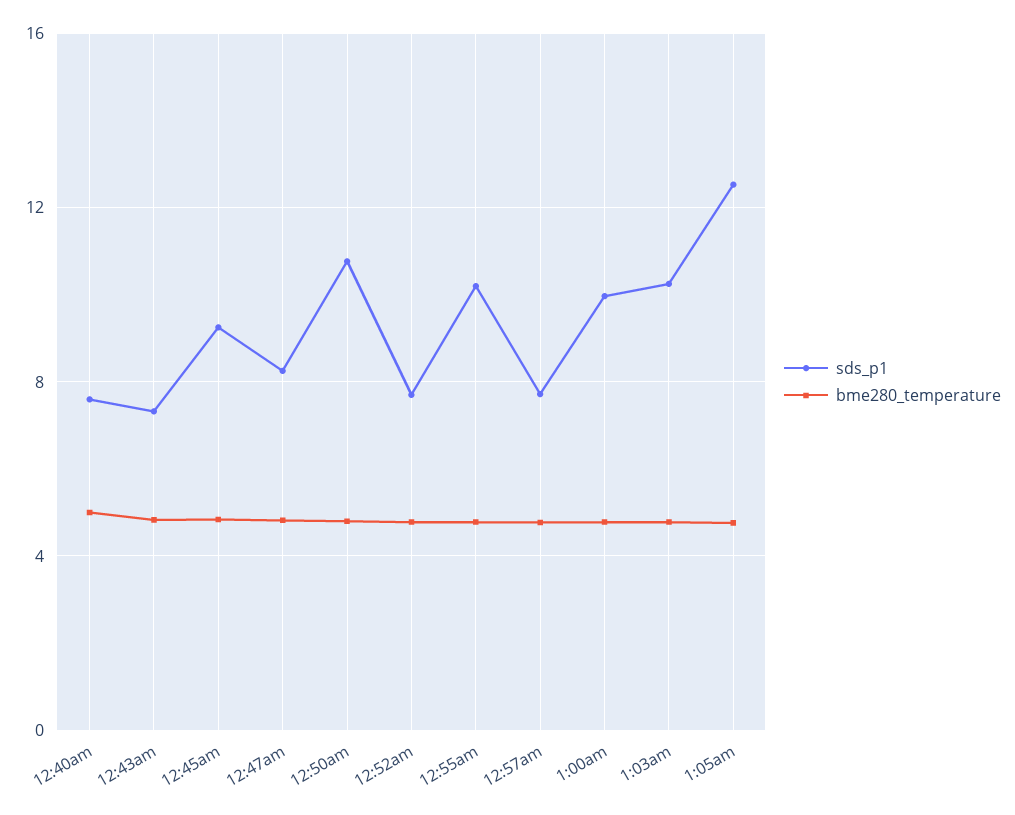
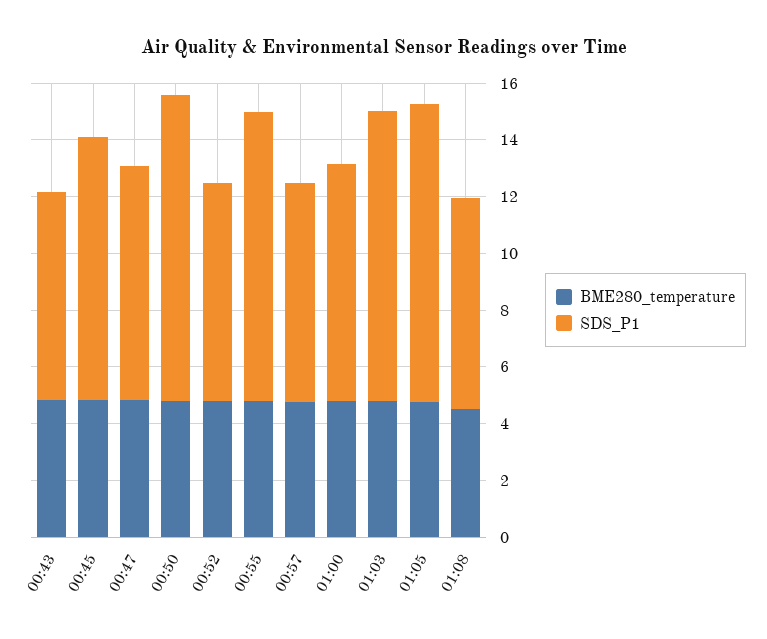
sds_p1, 12:40am: 7.5 -> none
bme280_temperature, 12:40am: 5 -> none
sds_p1, 1:00am: 10 -> 8.5
sds_p1, 1:05am: 12.5 -> 10.5
bme280_temperature, 01:08: none -> 4.5
sds_p1, 01:08: none -> 7.5

